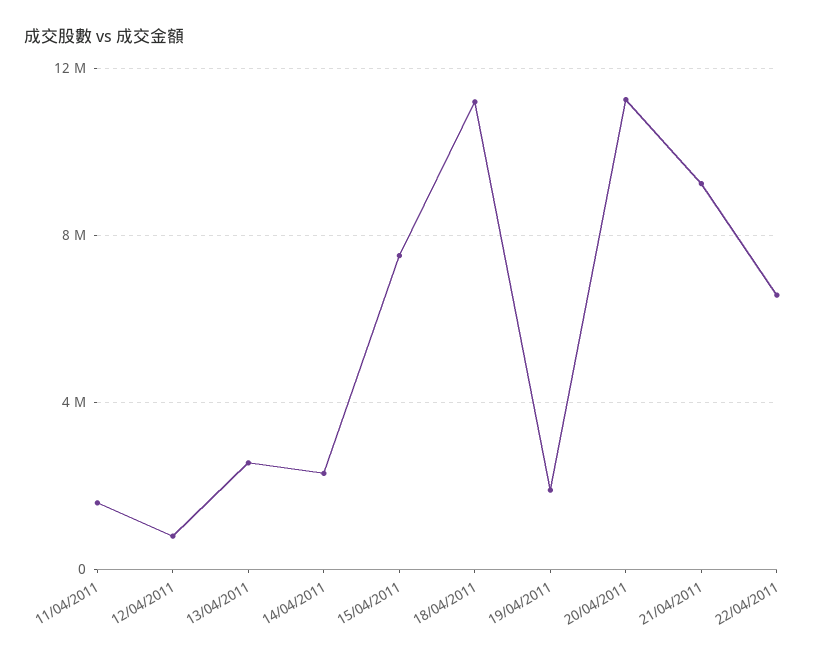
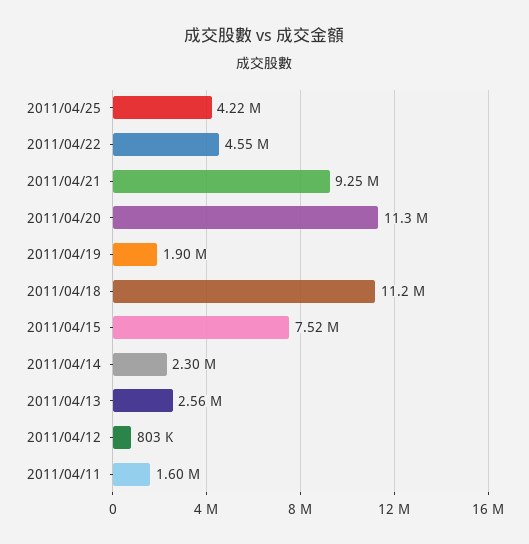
22/04/2011: 6500000 -> 4550000
2011/04/25: none -> 4220000

